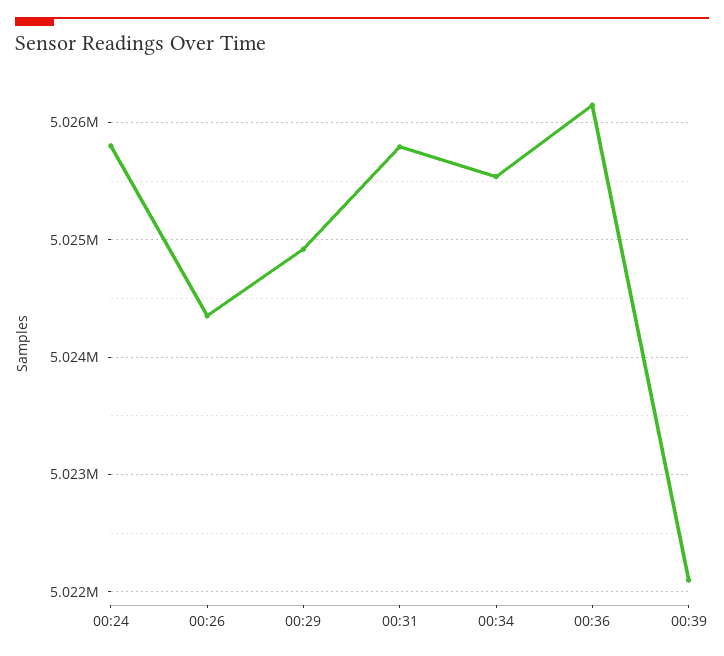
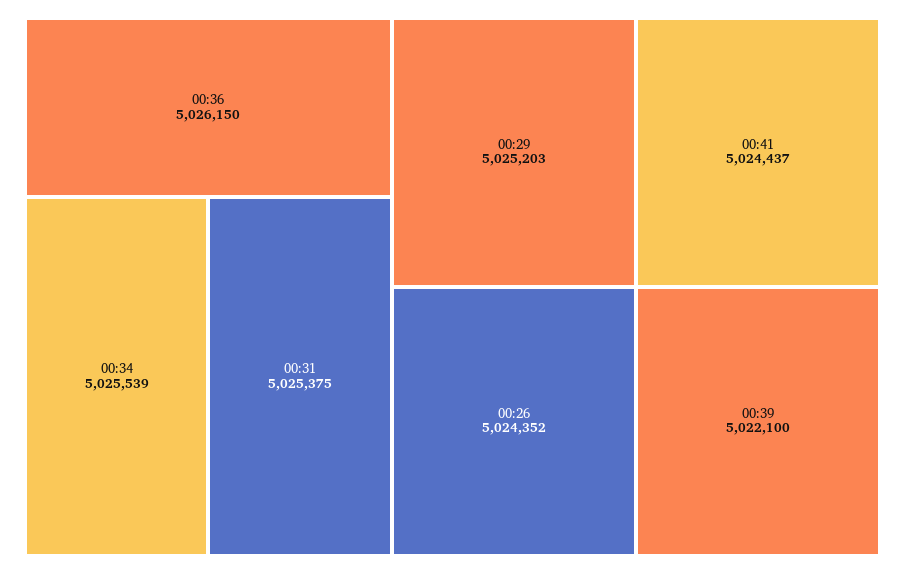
00:24: 5025800 -> none
00:29: 5024900 -> 5025203
00:31: 5025800 -> 5025375
00:41: none -> 5024437

